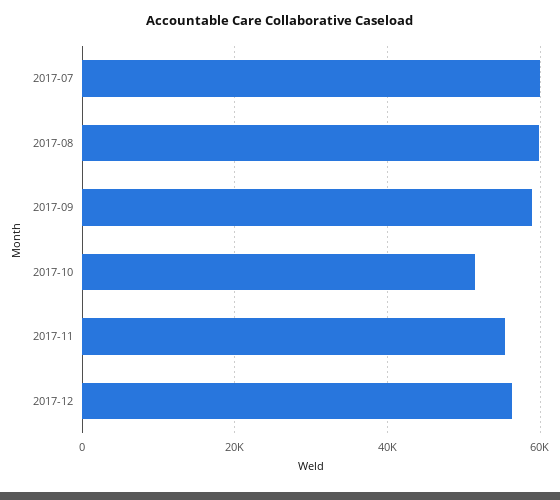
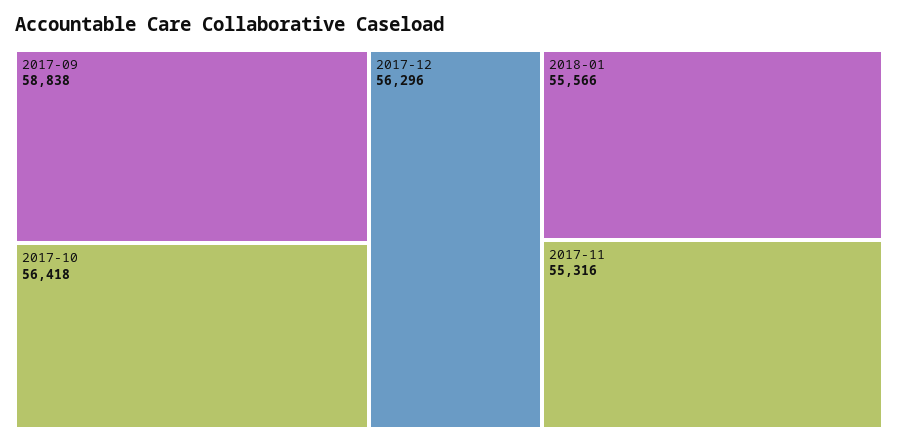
2017-07: 60000 -> none
2017-08: 60000 -> none
2017-10: 52000 -> 56418
2018-01: none -> 55566

